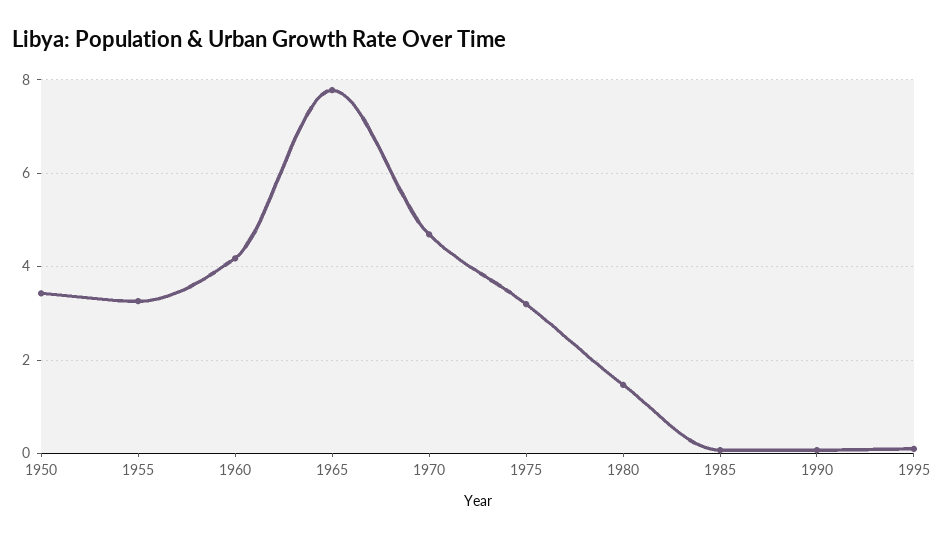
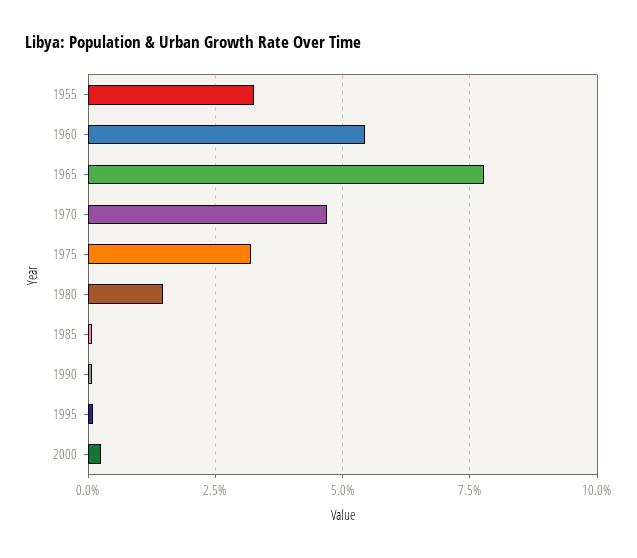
1950: 3.4 -> none
1960: 4.2 -> 5.5
2000: none -> 0.25

